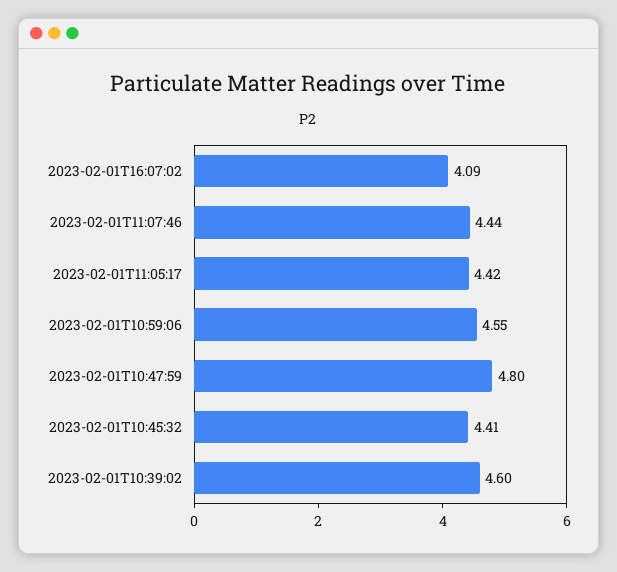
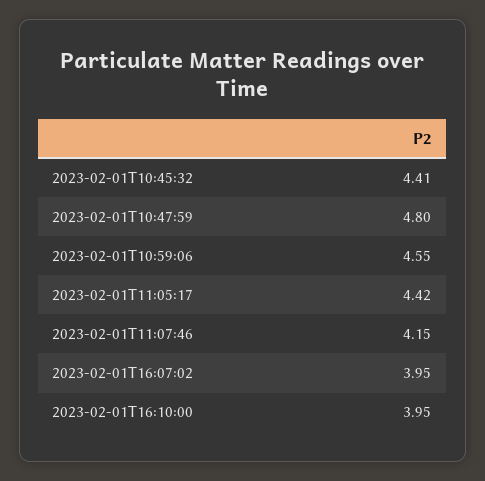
2023-02-01T16:07:02: 4.09 -> 3.95
2023-02-01T11:07:46: 4.44 -> 4.15
2023-02-01T10:39:02: 4.6 -> none
2023-02-01T16:10:00: none -> 3.95

